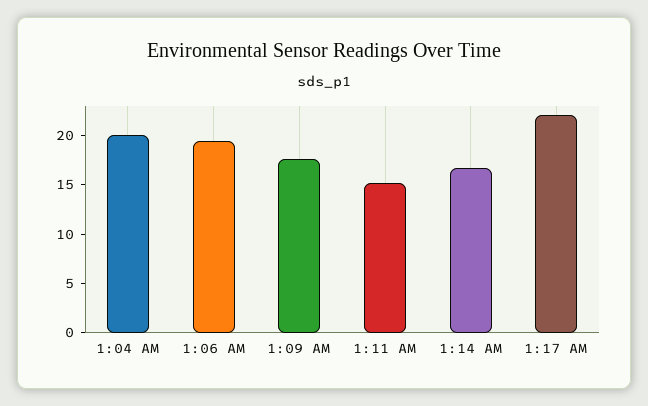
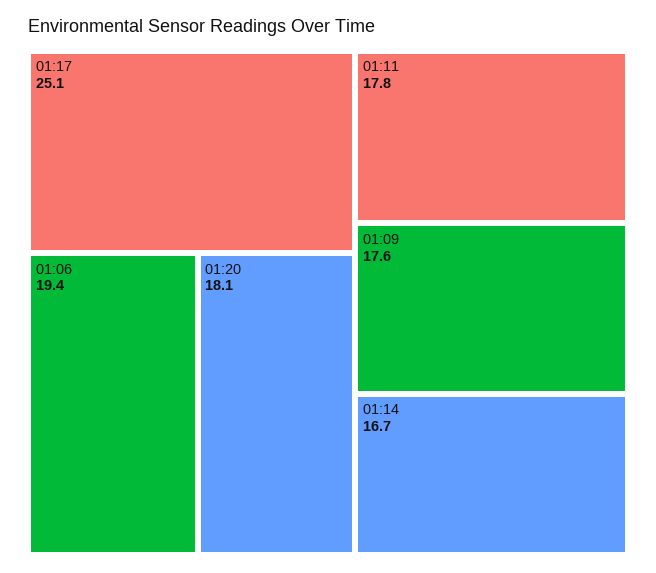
1:04 AM: 20 -> none
1:11 AM: 15 -> 17.8
1:17 AM: 22 -> 25.1
01:20: none -> 18.1

